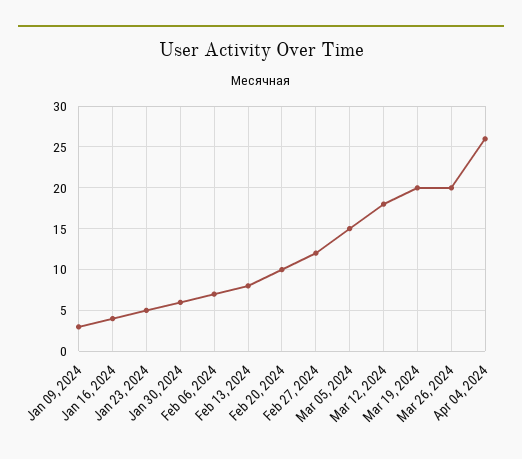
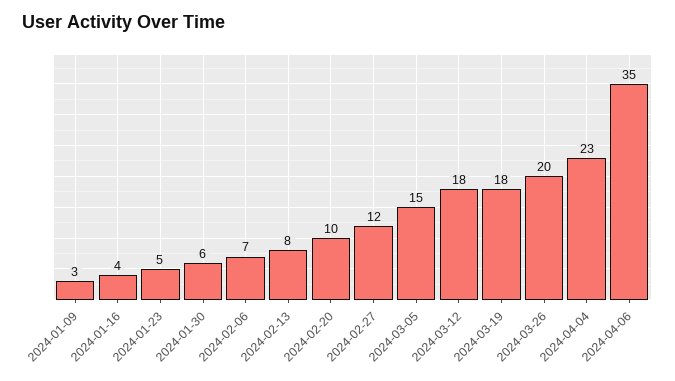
Mar 19, 2024: 20 -> 18
Apr 04, 2024: 26 -> 23
2024-04-06: none -> 35

